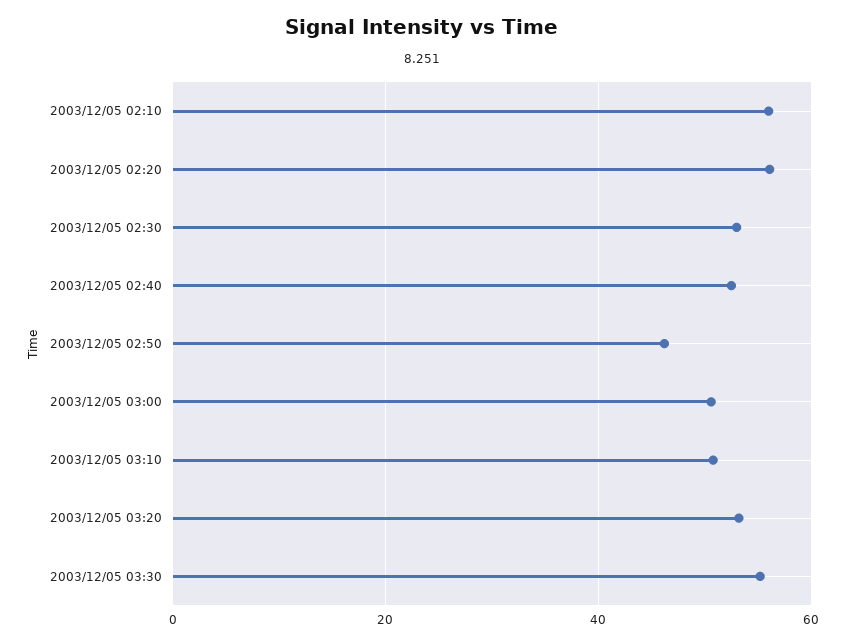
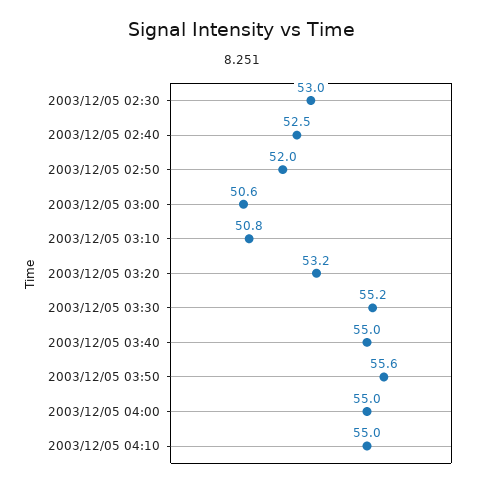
2003/12/05 02:10: 56 -> none
2003/12/05 02:20: 56 -> none
2003/12/05 02:50: 46 -> 52
2003/12/05 03:40: none -> 55
2003/12/05 03:50: none -> 55.6
2003/12/05 04:00: none -> 55
2003/12/05 04:10: none -> 55

